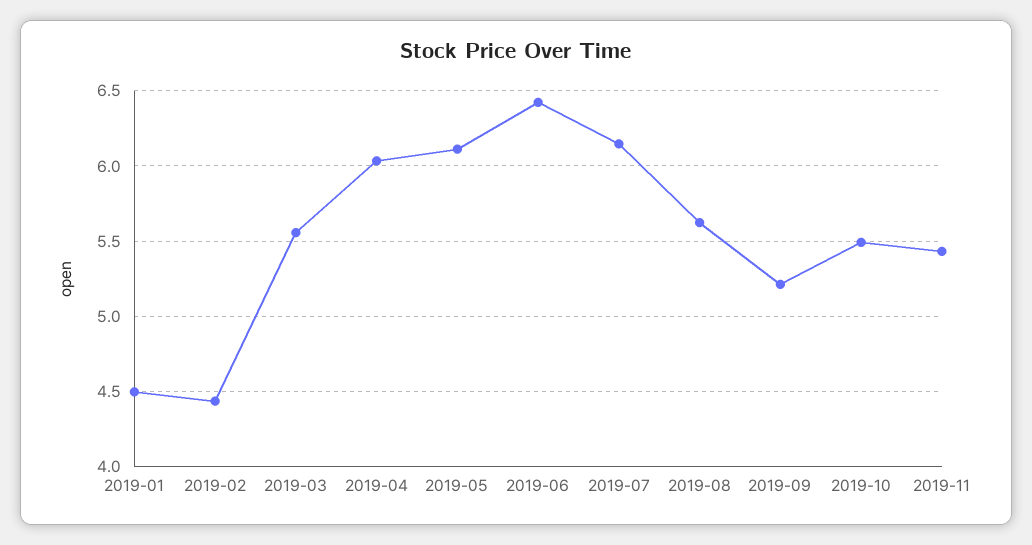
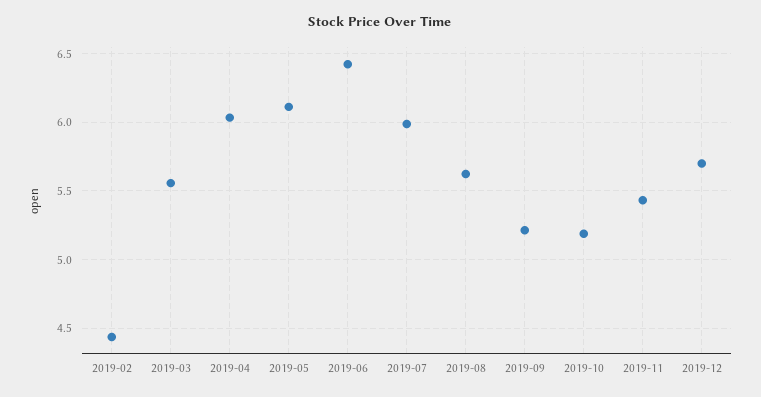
2019-01: 4.5 -> none
2019-07: 6.15 -> 6
2019-10: 5.5 -> 5.2
2019-12: none -> 5.7

